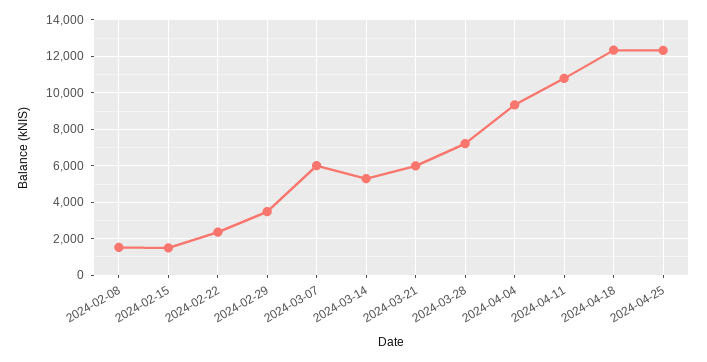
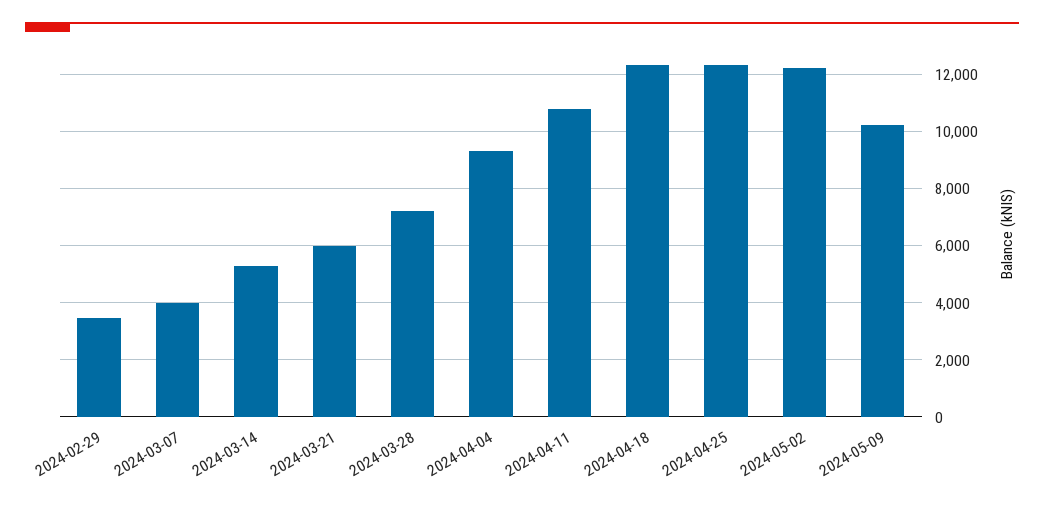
2024-02-08: 1500 -> none
2024-02-15: 1500 -> none
2024-02-22: 2500 -> none
2024-03-07: 6000 -> 4000
2024-05-02: none -> 12250
2024-05-09: none -> 10250

